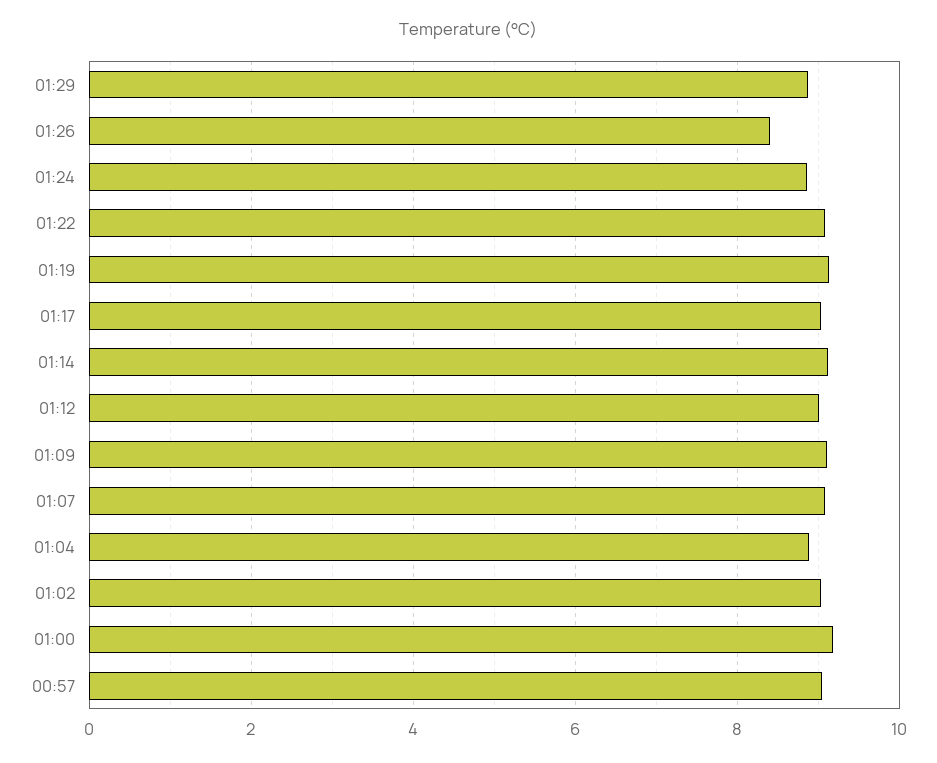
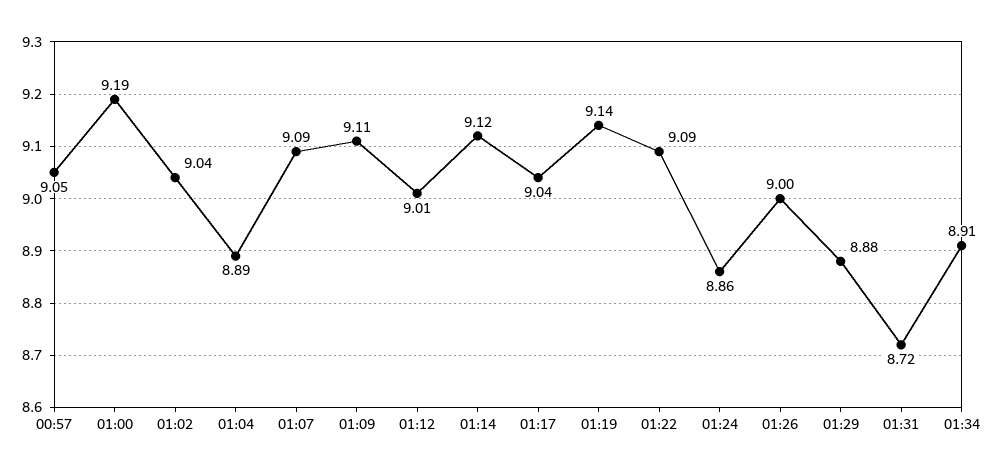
01:26: 8.4 -> 9
01:31: none -> 8.72
01:34: none -> 8.91

